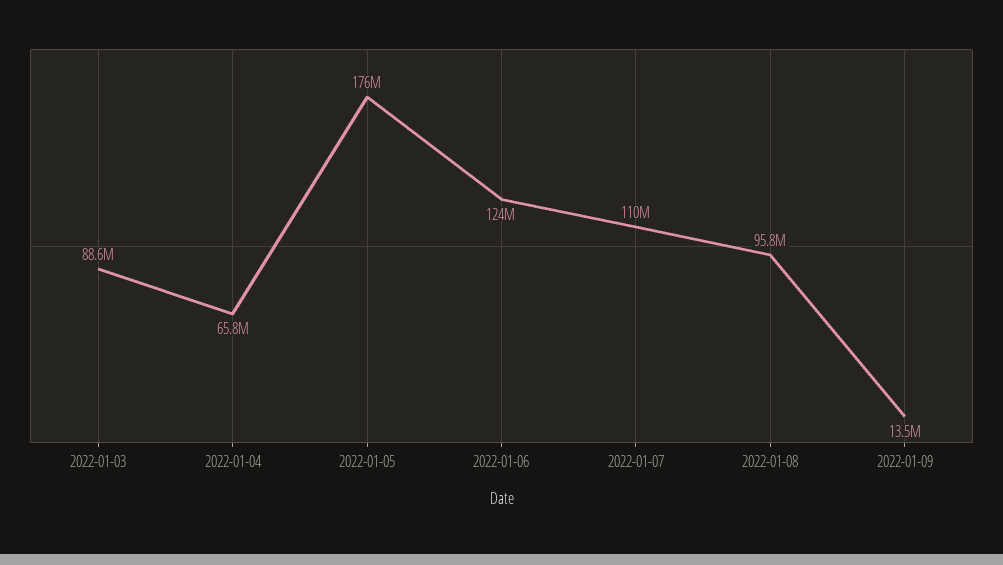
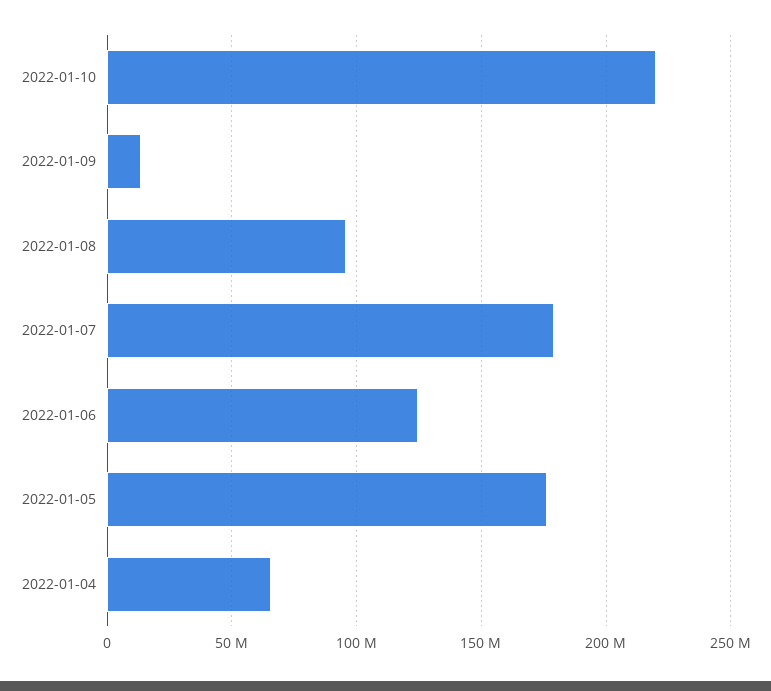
2022-01-03: 88600000 -> none
2022-01-07: 110000000 -> 180000000
2022-01-10: none -> 220000000

